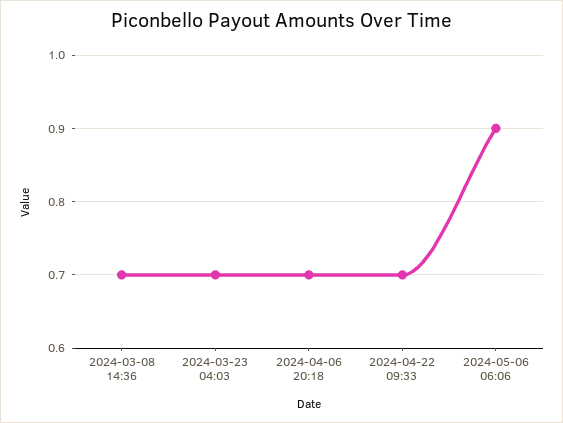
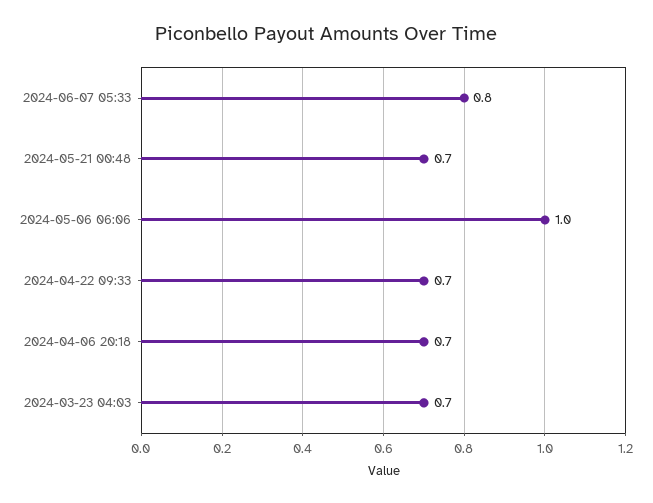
2024-03-08 14:36: 0.7 -> none
2024-05-06 06:06: 0.9 -> 1
2024-06-07 05:33: none -> 0.8
2024-05-21 00:48: none -> 0.7

